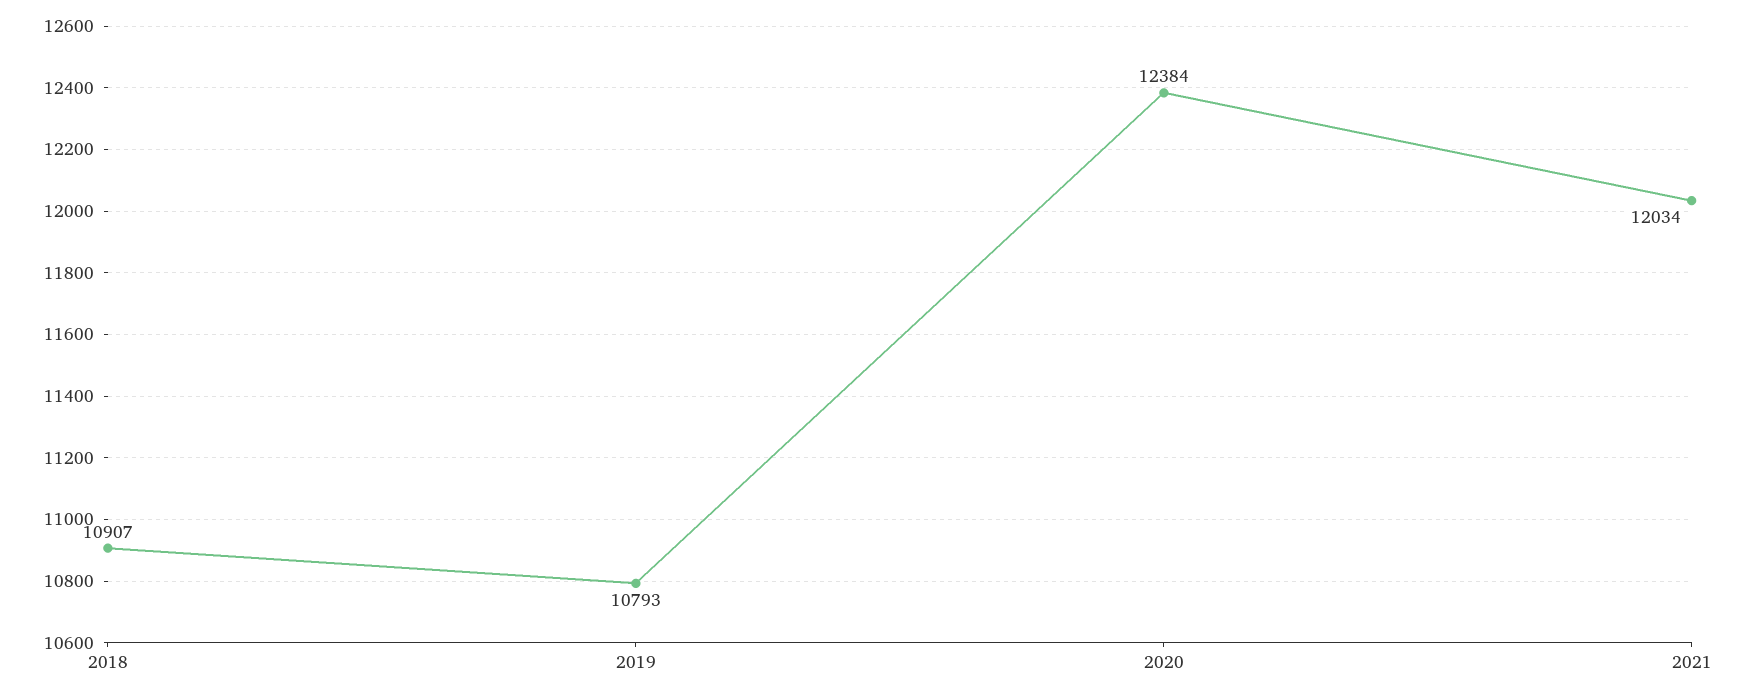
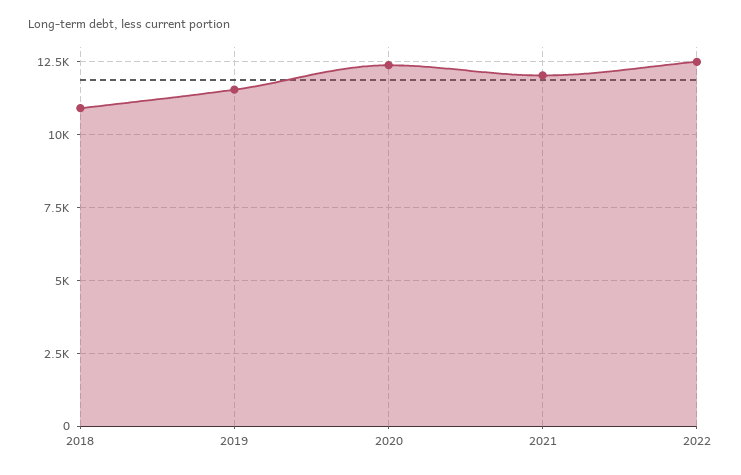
2019: 10793 -> 11500
2022: none -> 12500

